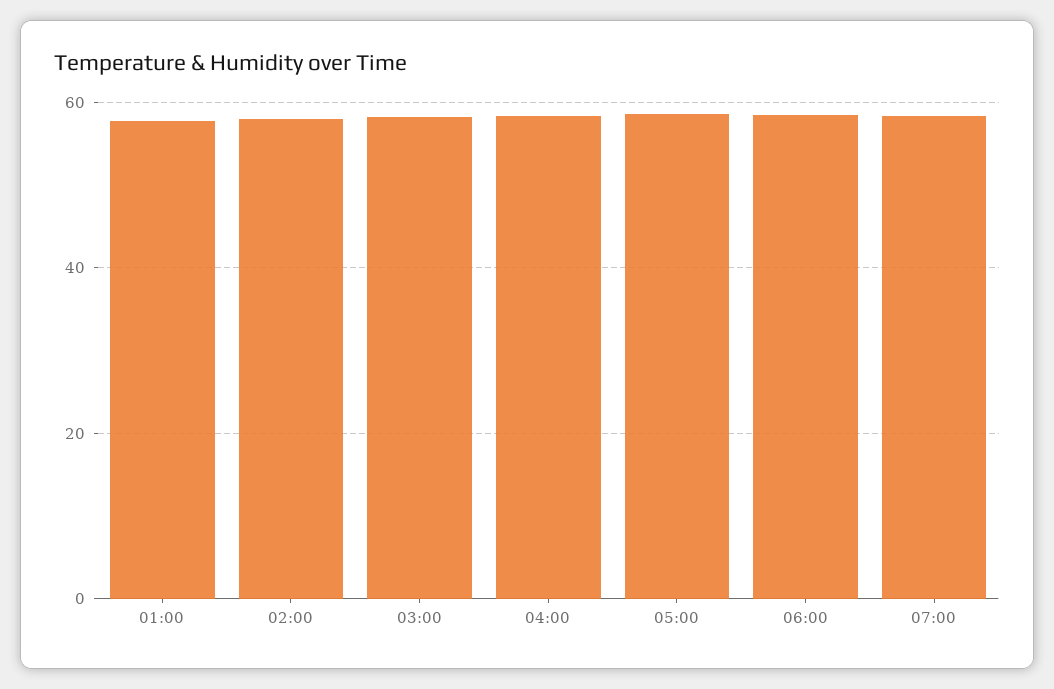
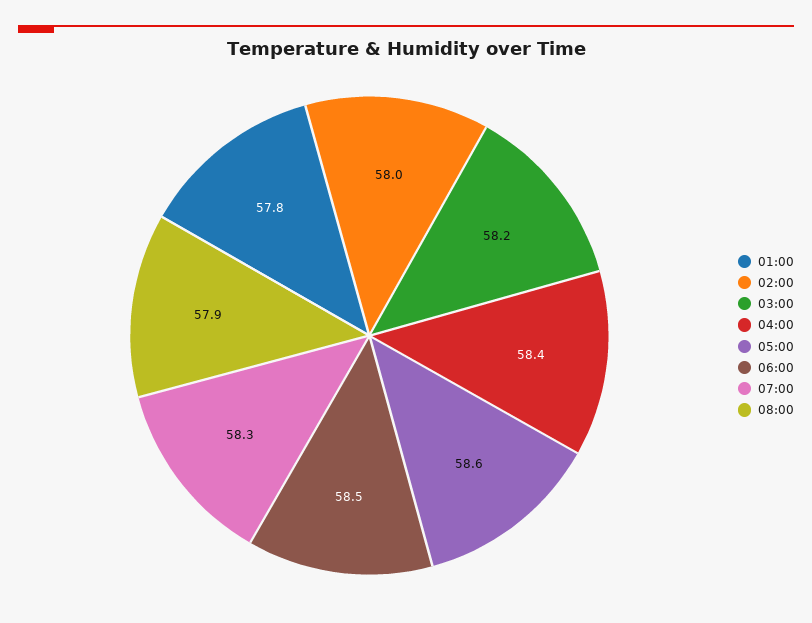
08:00: none -> 57.9

